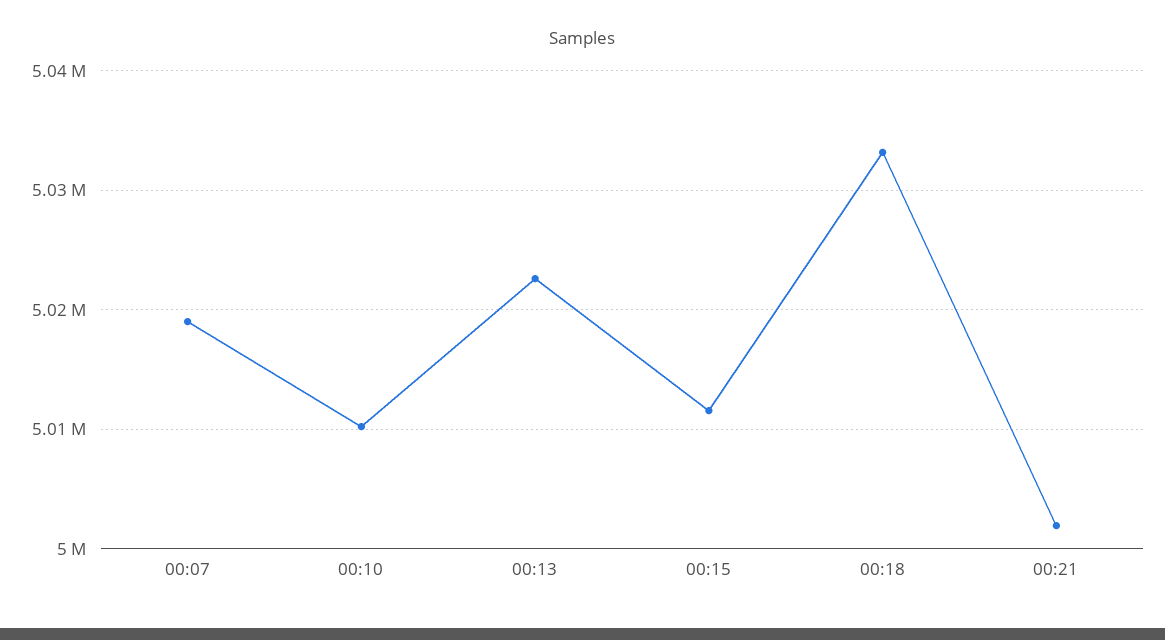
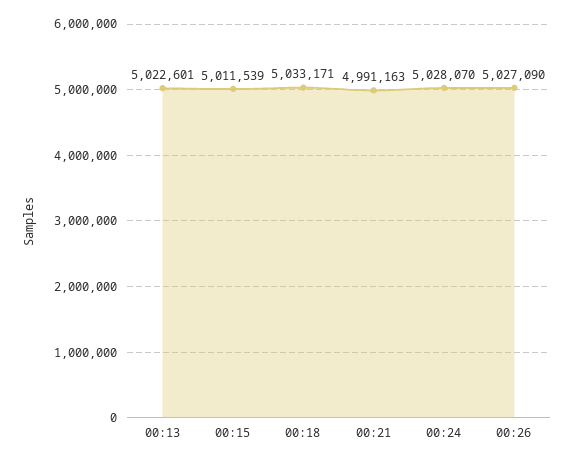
00:07: 5019000 -> none
00:10: 5010000 -> none
00:21: 5002000 -> 4991163
00:24: none -> 5028070
00:26: none -> 5027090

